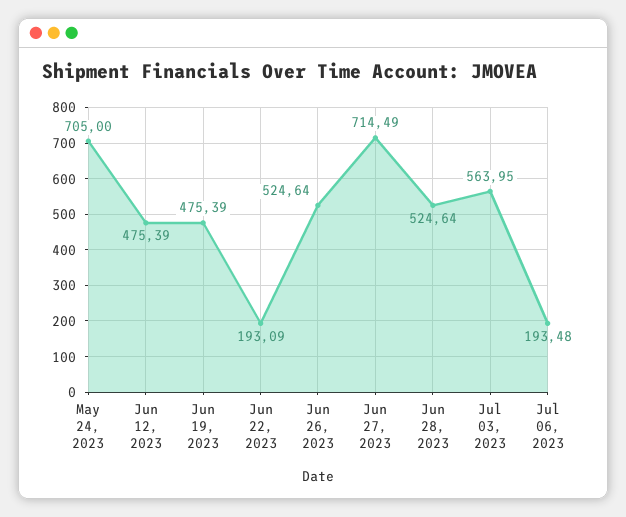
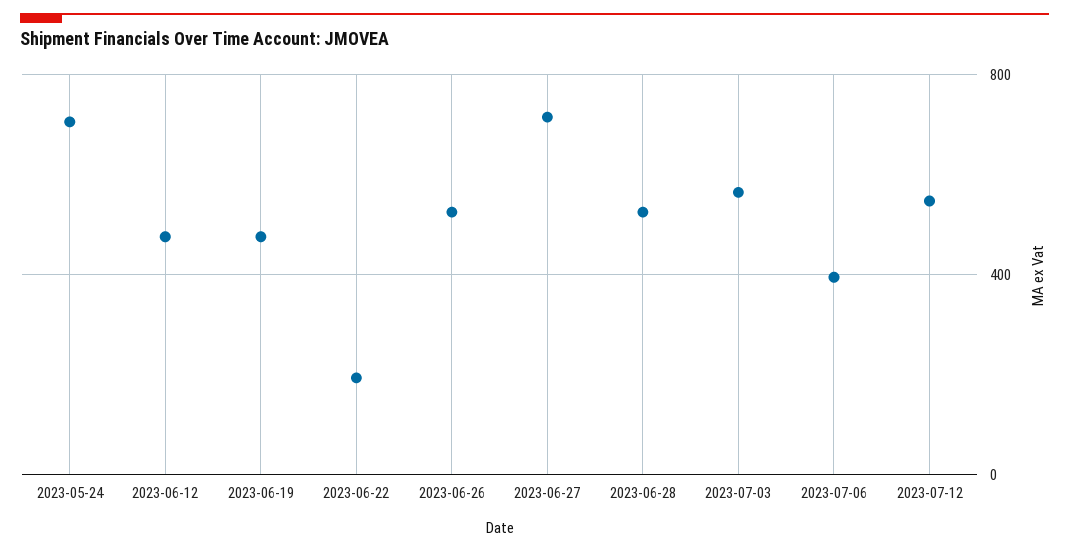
Jul 06, 2023: 193.48 -> 400
2023-07-12: none -> 550

